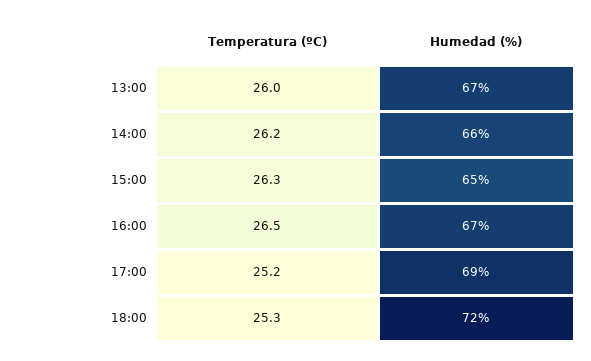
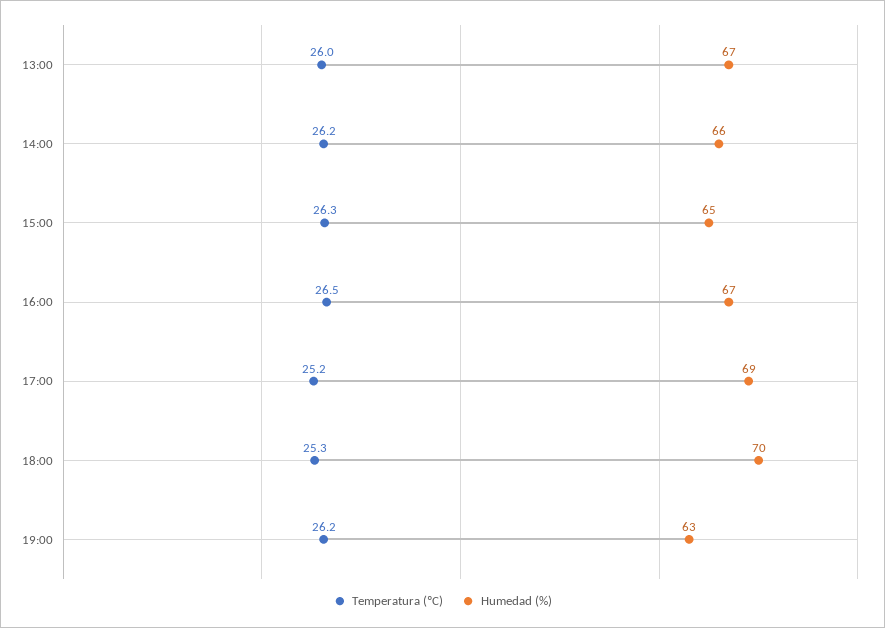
Humedad (%), 18:00: 72 -> 70
Temperatura (ºC), 19:00: none -> 26.2
Humedad (%), 19:00: none -> 63

